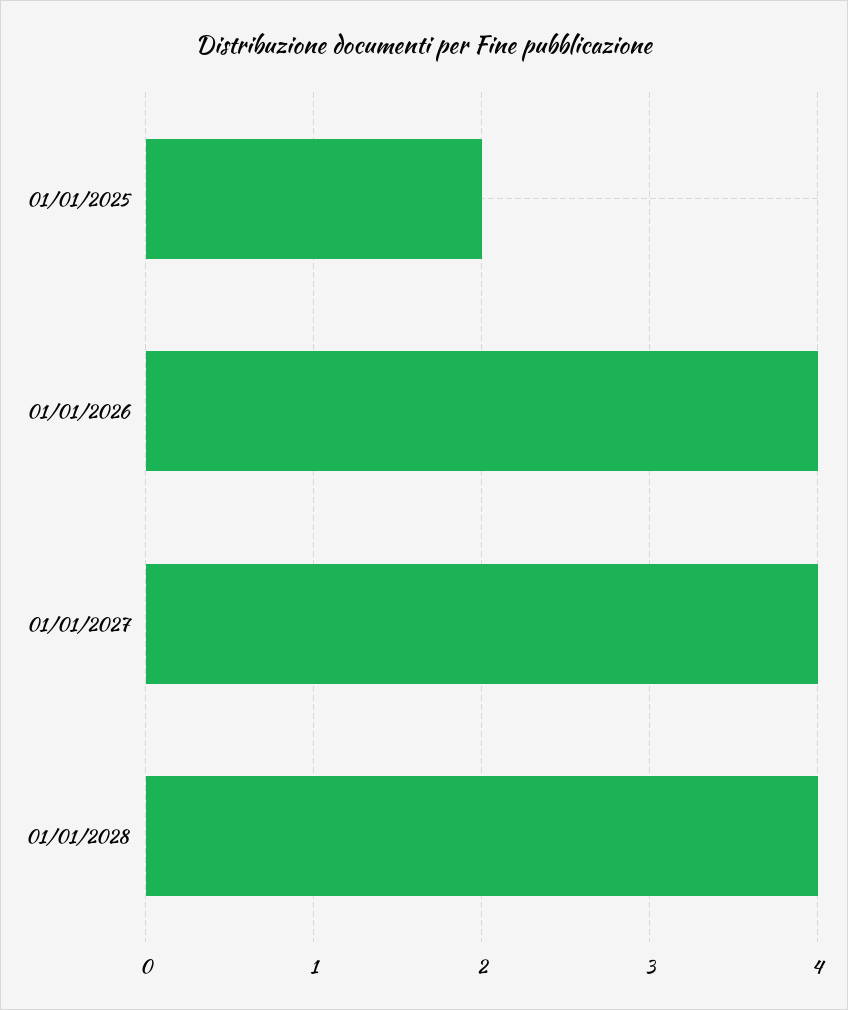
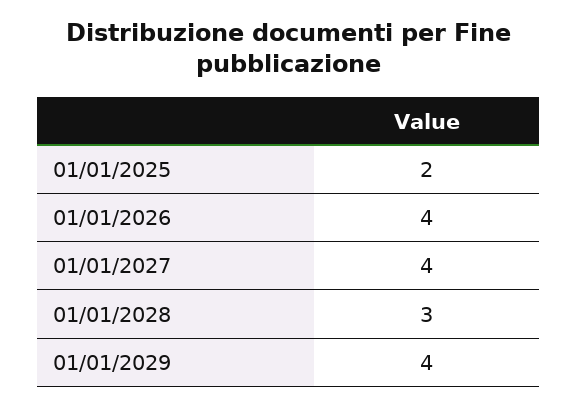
01/01/2028: 4 -> 3
01/01/2029: none -> 4

